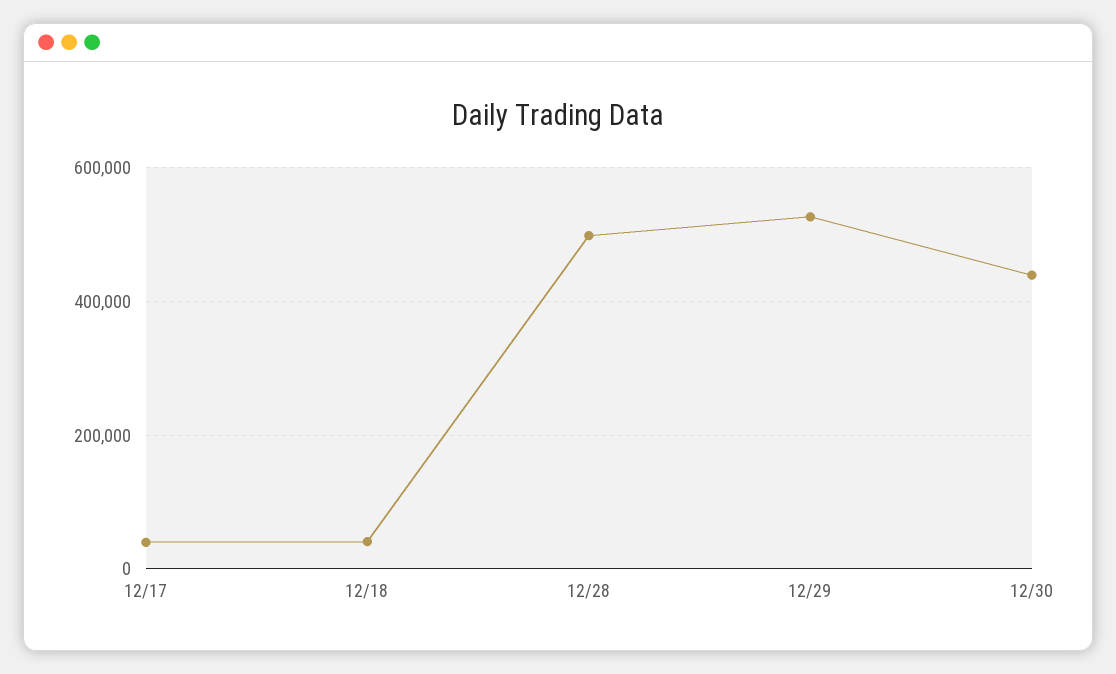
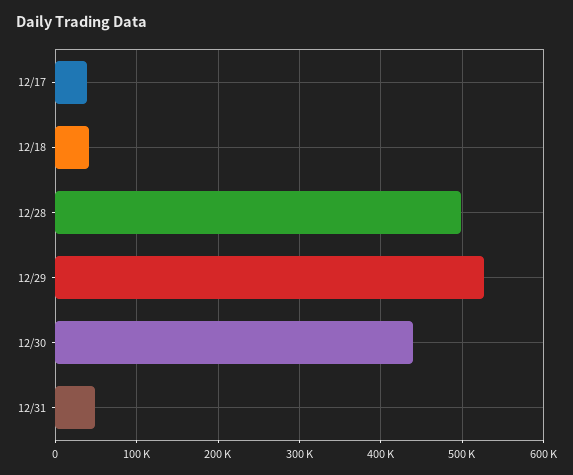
12/31: none -> 50000

